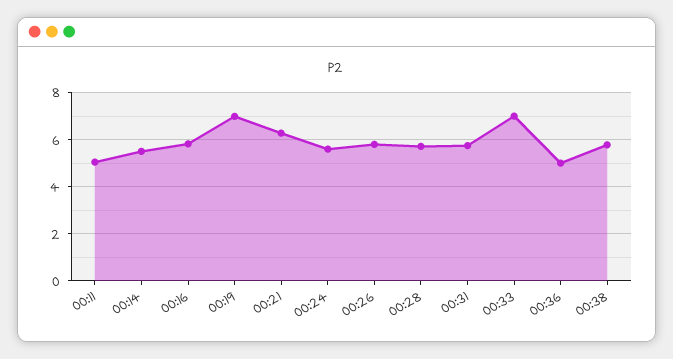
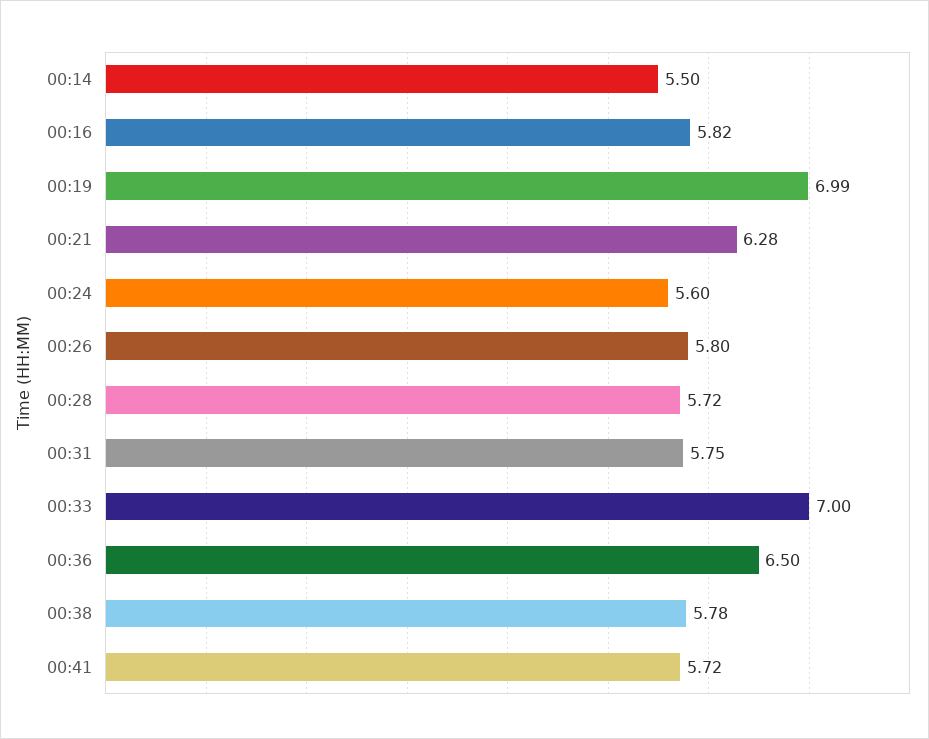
00:11: 5 -> none
00:36: 5 -> 6.5
00:41: none -> 5.72

